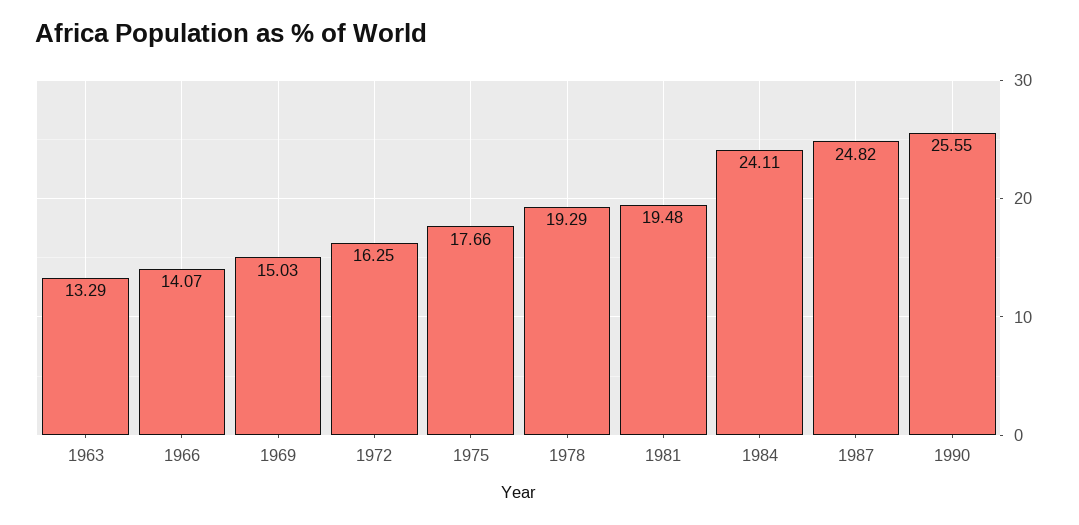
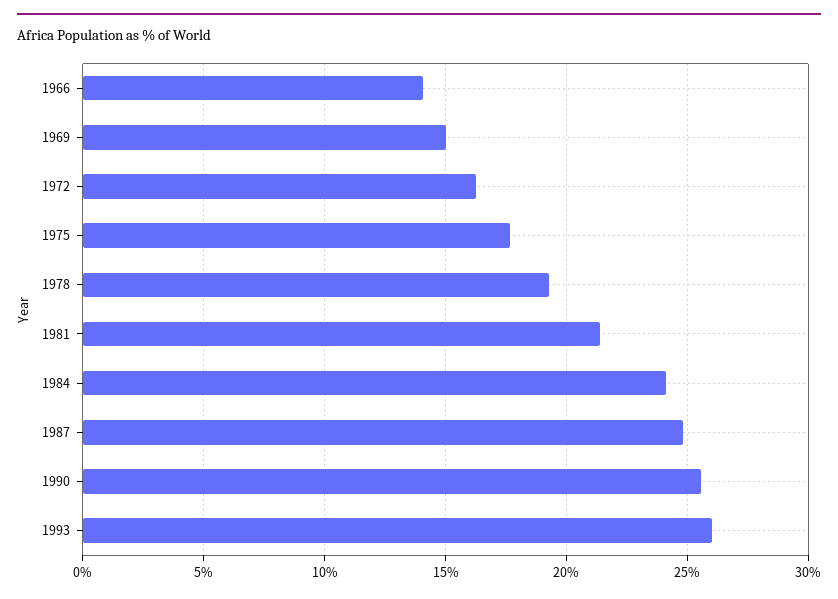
1963: 13.29 -> none
1981: 19.48 -> 21.5
1993: none -> 26

